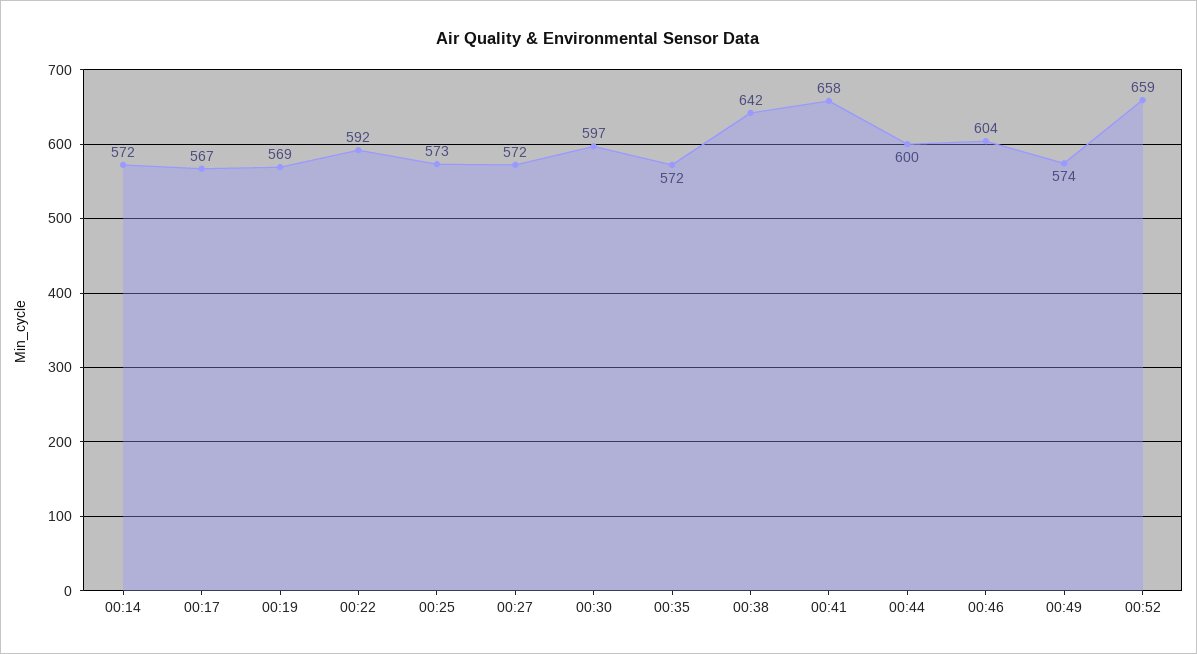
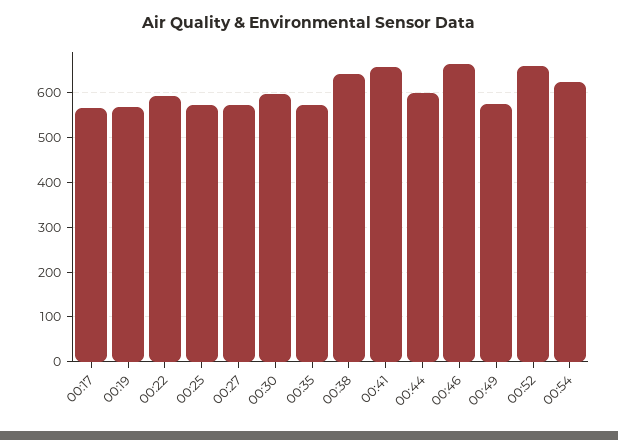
00:14: 572 -> none
00:46: 604 -> 660
00:54: none -> 620

